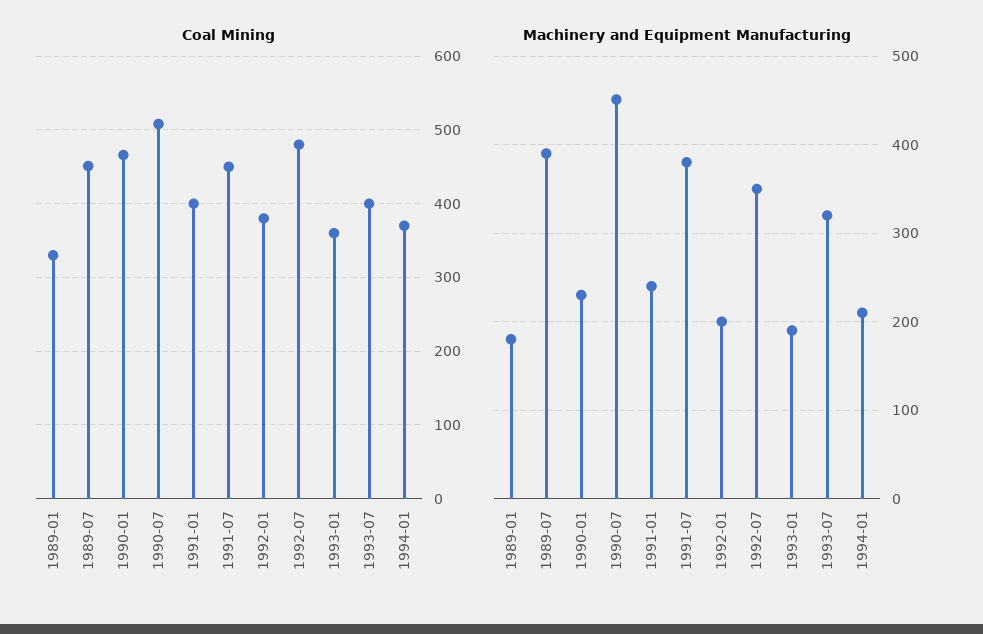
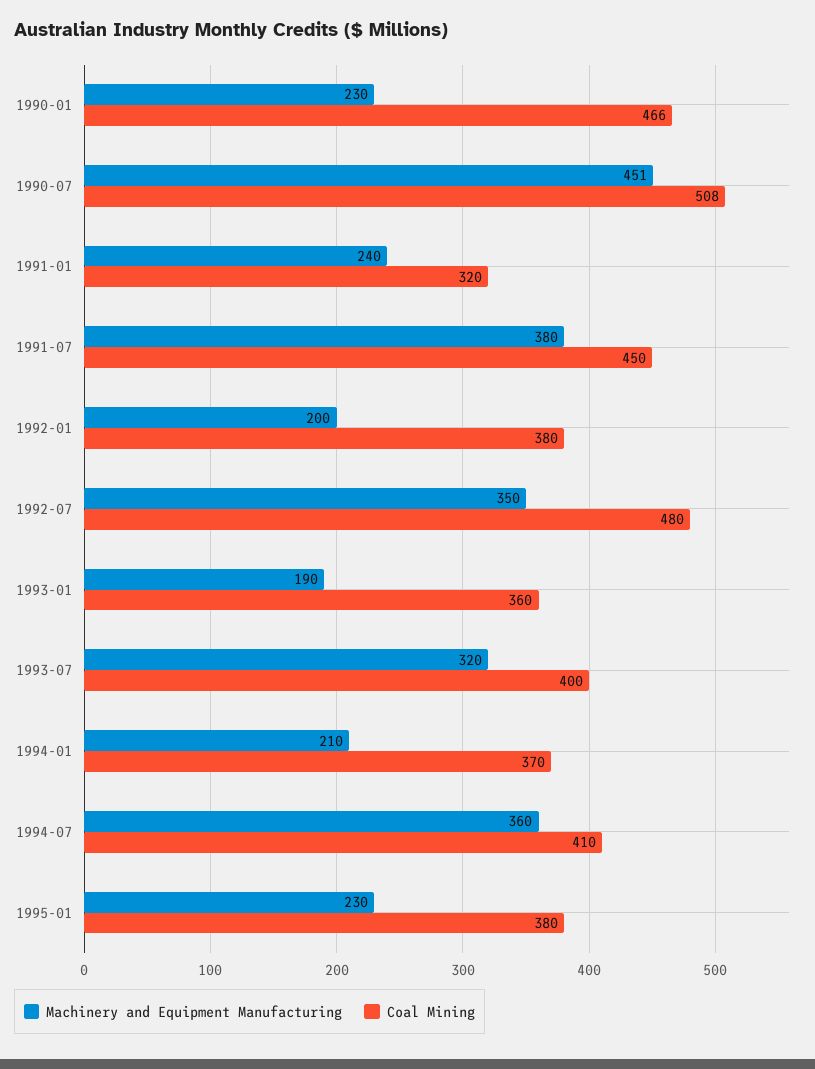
Coal Mining, 1989-01: 330 -> none
Coal Mining, 1989-07: 450 -> none
Coal Mining, 1991-01: 400 -> 320
Machinery and Equipment Manufacturing, 1989-01: 180 -> none
Machinery and Equipment Manufacturing, 1989-07: 390 -> none
Machinery and Equipment Manufacturing, 1994-07: none -> 360
Coal Mining, 1994-07: none -> 410
Machinery and Equipment Manufacturing, 1995-01: none -> 230
Coal Mining, 1995-01: none -> 380

